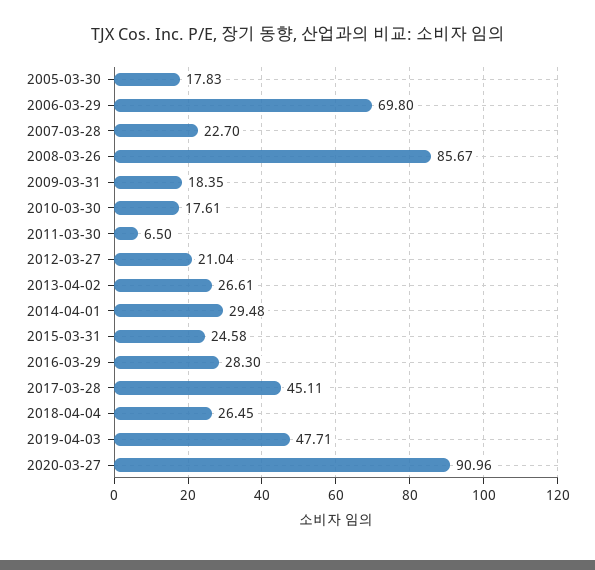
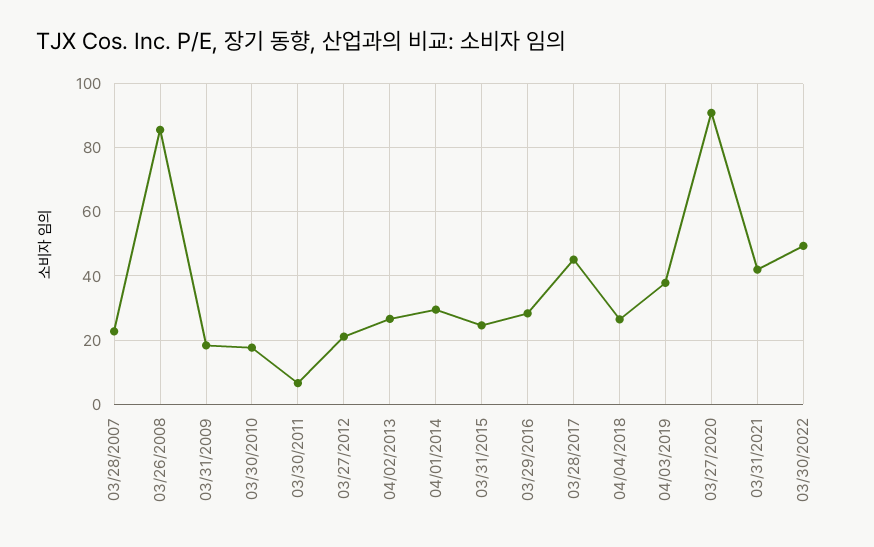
2005-03-30: 17.83 -> none
2006-03-29: 69.8 -> none
2019-04-03: 47.71 -> 38
03/31/2021: none -> 42
03/30/2022: none -> 50

